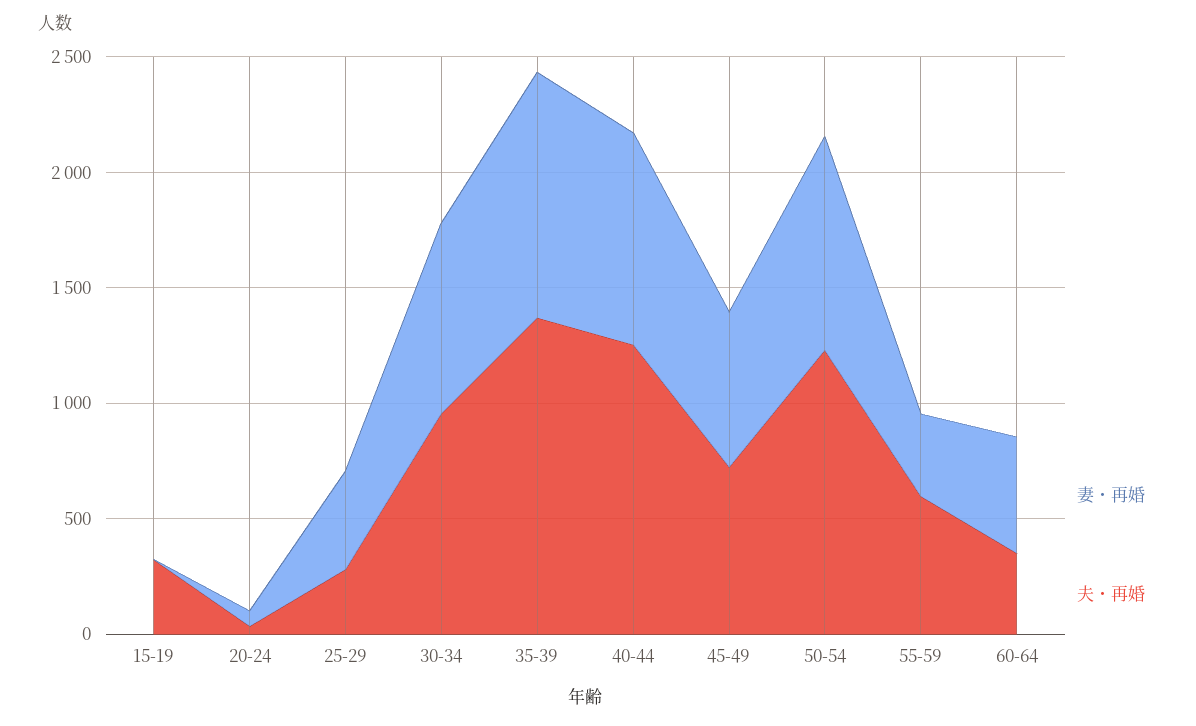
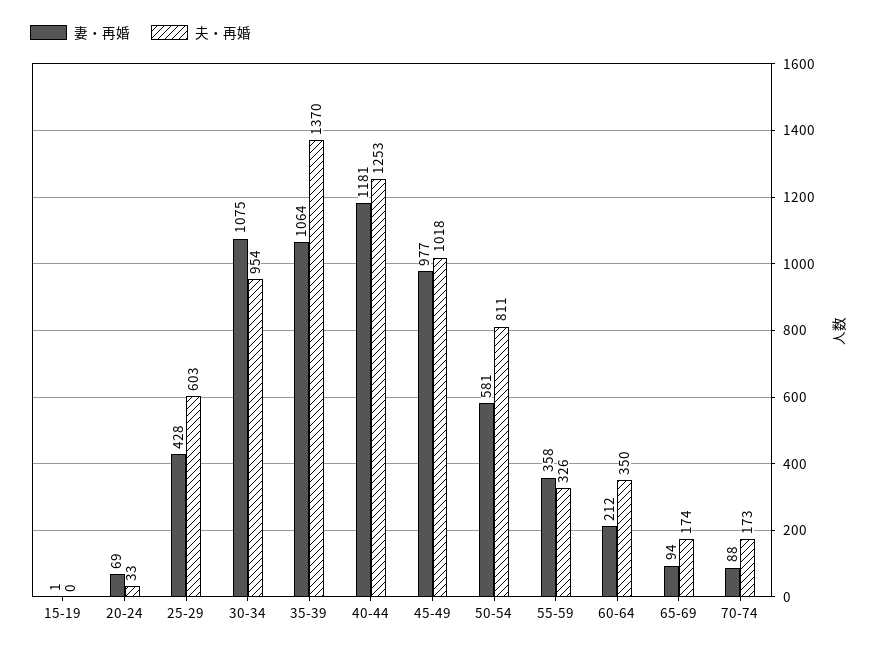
夫・再婚, 15-19: 300 -> 0
夫・再婚, 25-29: 300 -> 603
妻・再婚, 30-34: 800 -> 1075
妻・再婚, 40-44: 900 -> 1181
妻・再婚, 45-49: 700 -> 977
夫・再婚, 45-49: 700 -> 1018
妻・再婚, 50-54: 900 -> 581
夫・再婚, 50-54: 1200 -> 811
夫・再婚, 55-59: 600 -> 326
妻・再婚, 60-64: 500 -> 212
妻・再婚, 65-69: none -> 94
夫・再婚, 65-69: none -> 174
妻・再婚, 70-74: none -> 88
夫・再婚, 70-74: none -> 173

